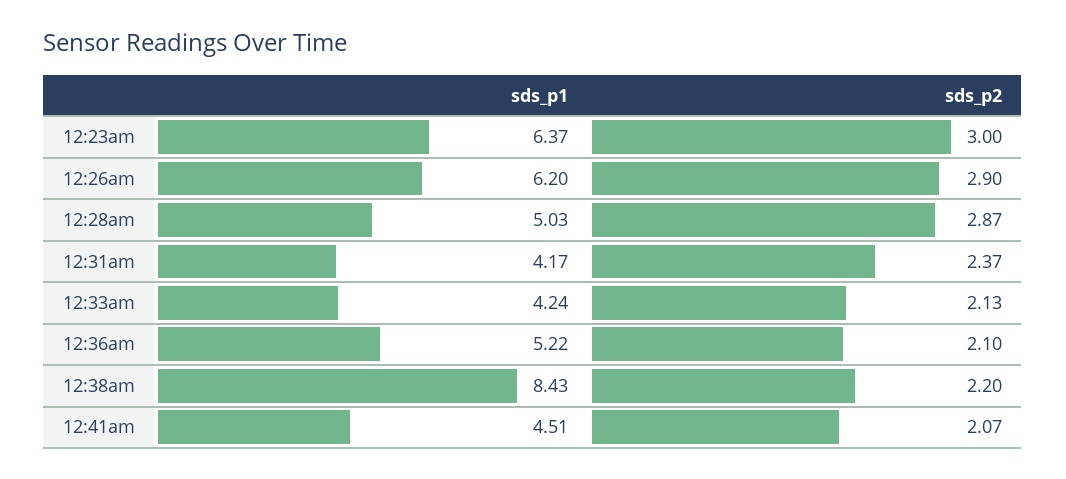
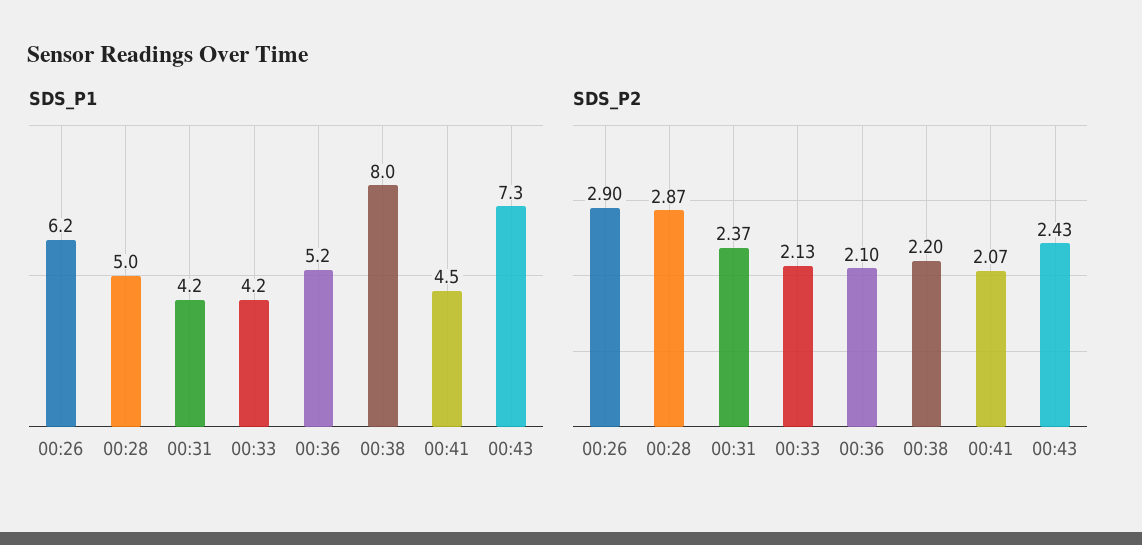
sds_p1, 12:23am: 6.37 -> none
sds_p2, 12:23am: 3 -> none
sds_p1, 12:38am: 8.43 -> 8
sds_p1, 00:43: none -> 7.3
sds_p2, 00:43: none -> 2.43

